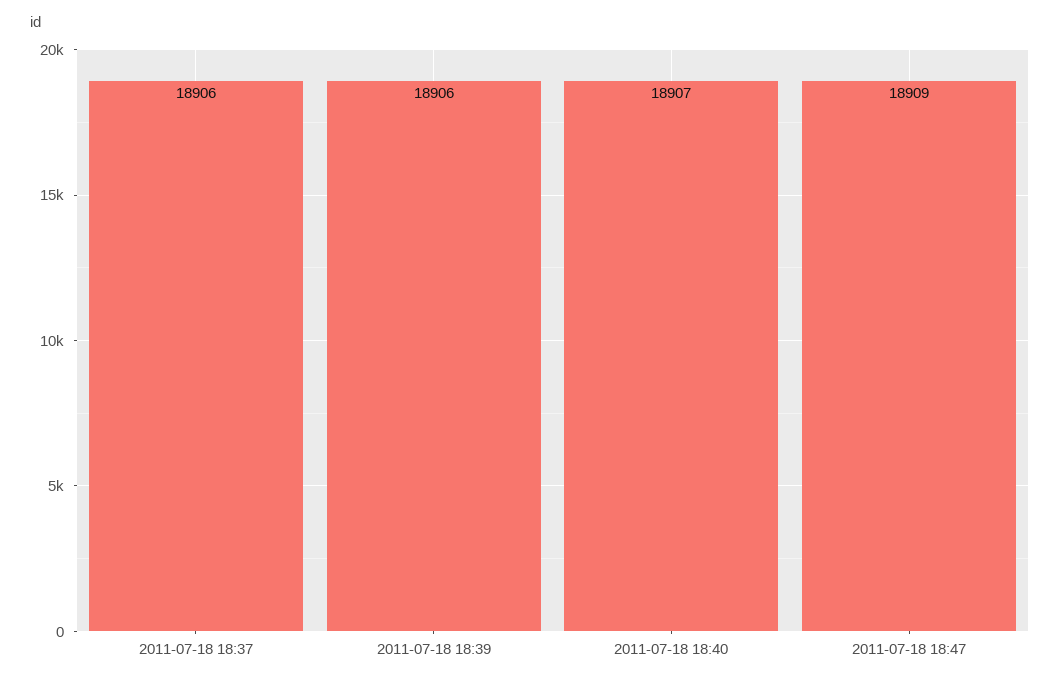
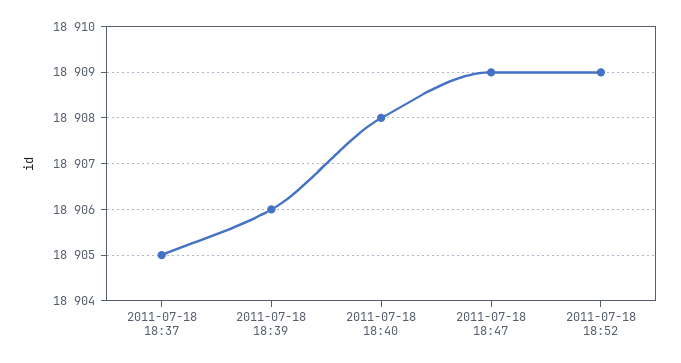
2011-07-18 18:37: 18906 -> 18905
2011-07-18 18:40: 18907 -> 18908
2011-07-18 18:52: none -> 18909

